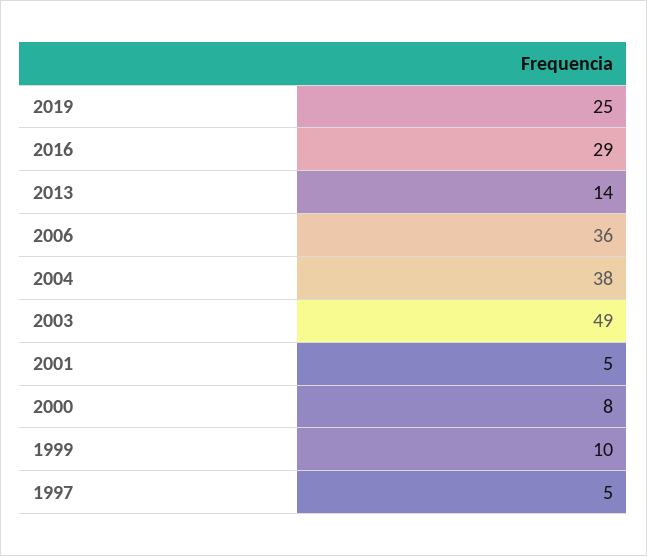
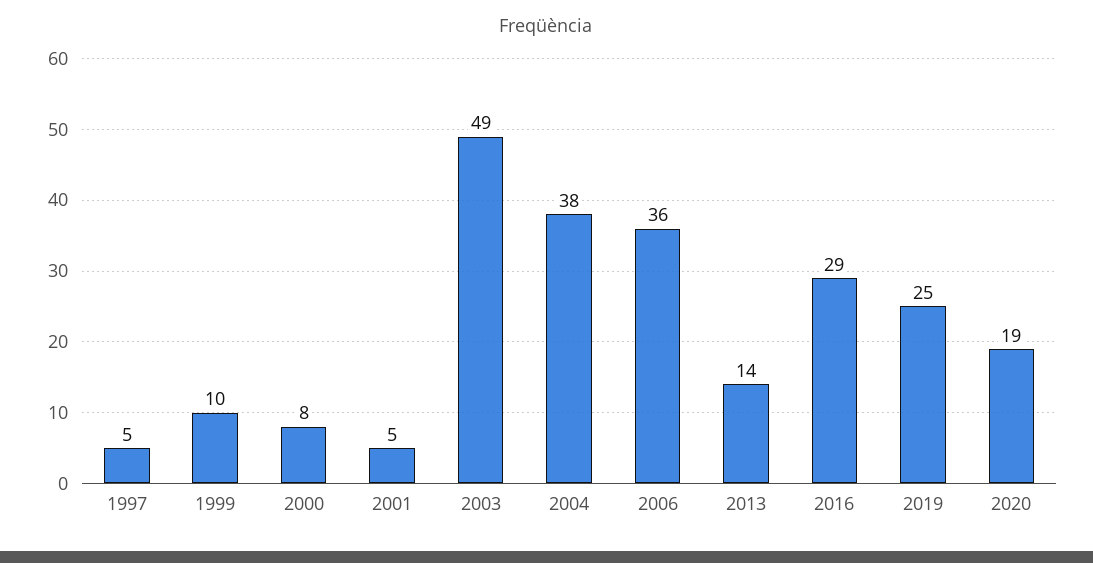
2020: none -> 19

